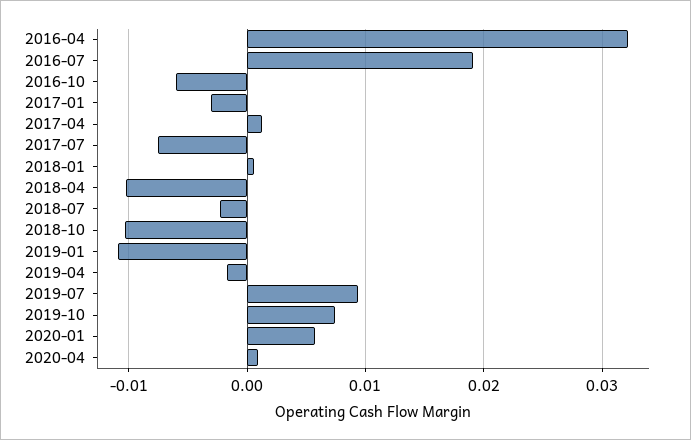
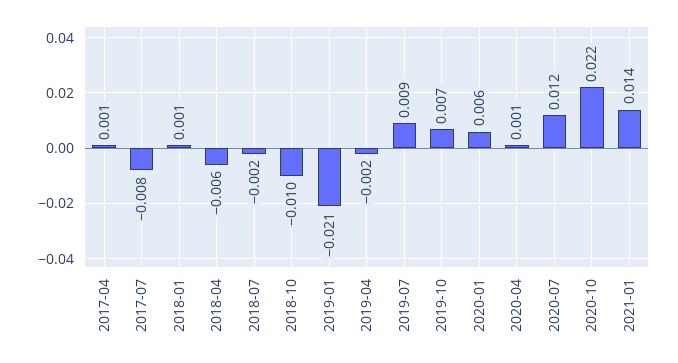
2016-04: 0.032 -> none
2016-07: 0.019 -> none
2016-10: -0.006 -> none
2017-01: -0.003 -> none
2018-04: -0.01 -> -0.006
2019-01: -0.011 -> -0.021
2020-07: none -> 0.012
2020-10: none -> 0.022
2021-01: none -> 0.014

